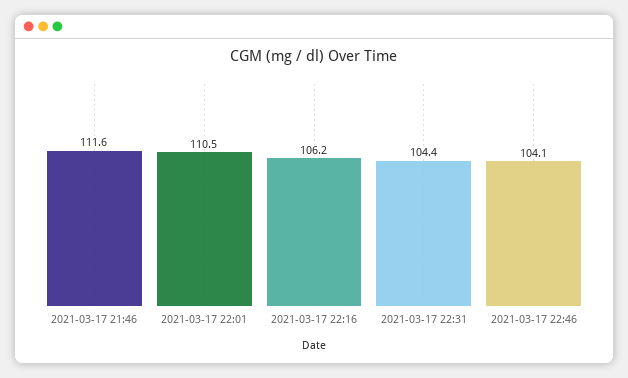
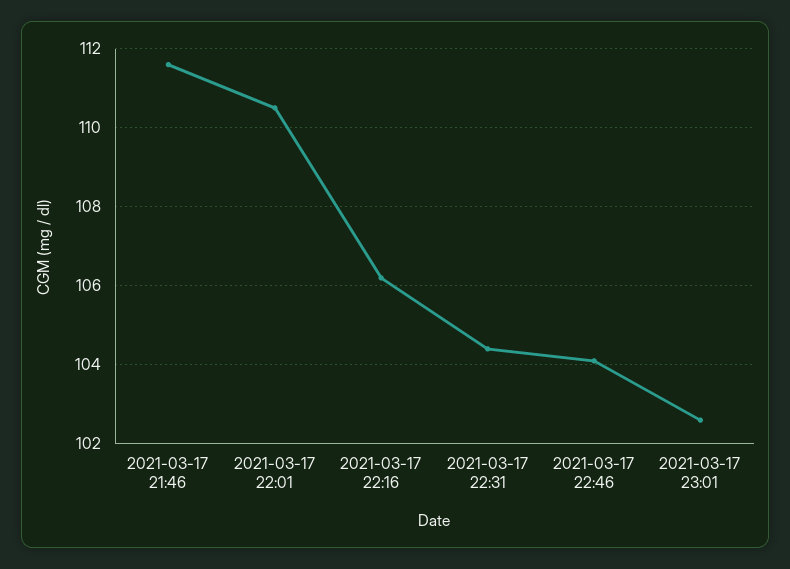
2021-03-17 23:01: none -> 102.5

